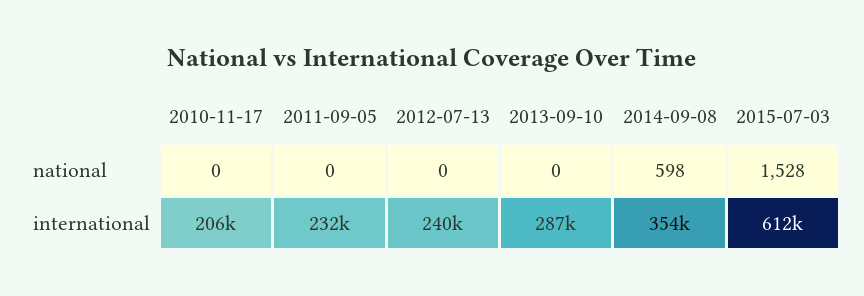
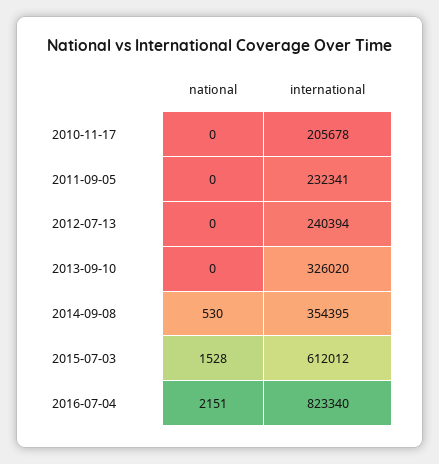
2014-09-08, national: 598 -> 530
2013-09-10, international: 287000 -> 326020
2016-07-04, national: none -> 2151
2016-07-04, international: none -> 823340

